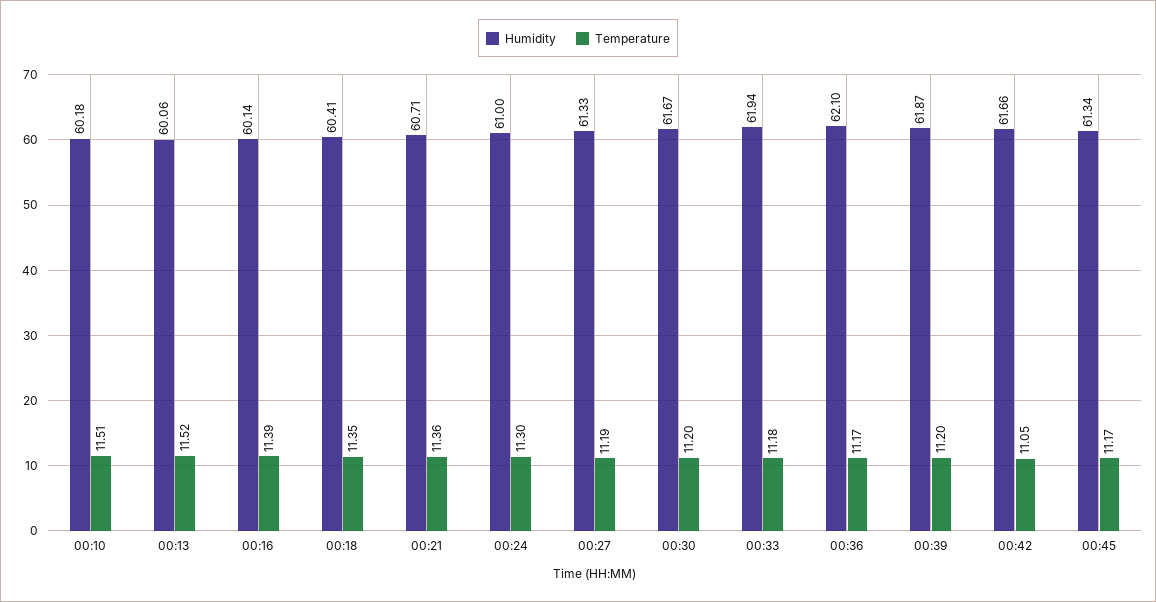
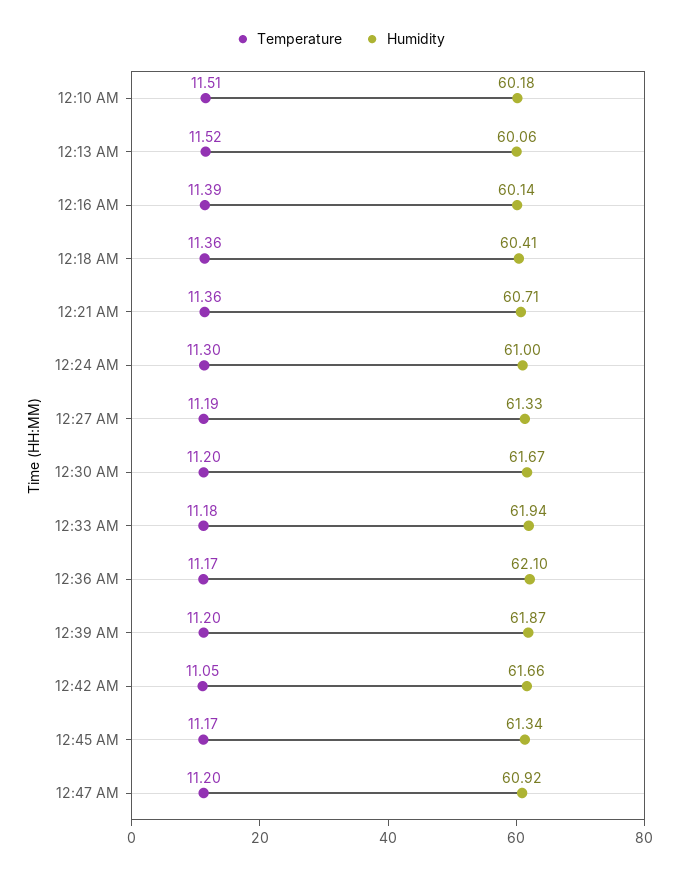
Temperature, 00:18: 11.35 -> 11.36
Temperature, 12:47 AM: none -> 11.2
Humidity, 12:47 AM: none -> 60.92

